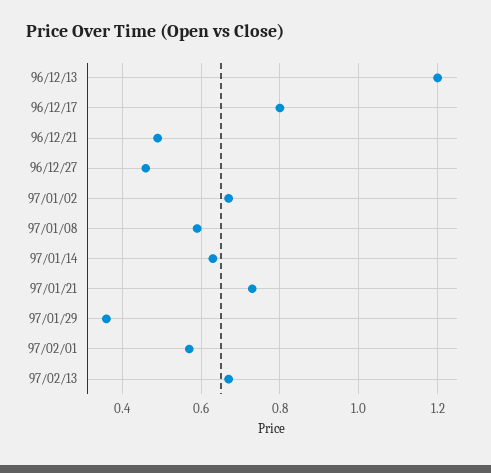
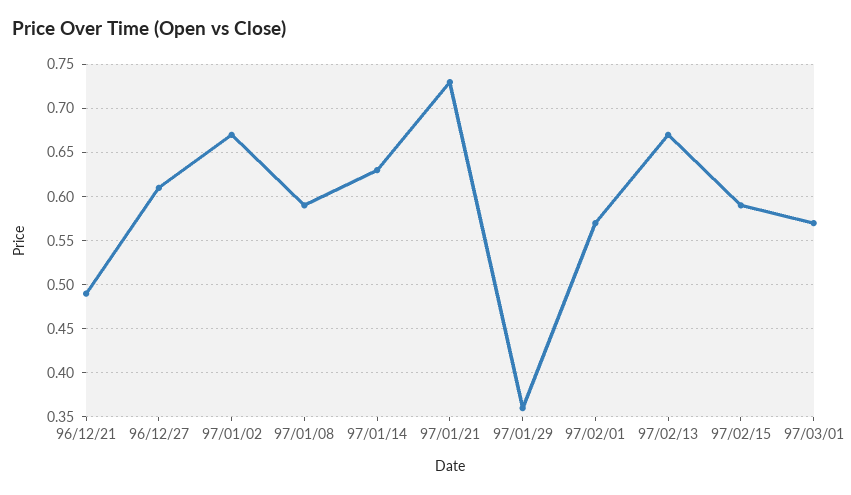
96/12/13: 1.2 -> none
96/12/17: 0.8 -> none
96/12/27: 0.45 -> 0.61
97/02/15: none -> 0.59
97/03/01: none -> 0.57

